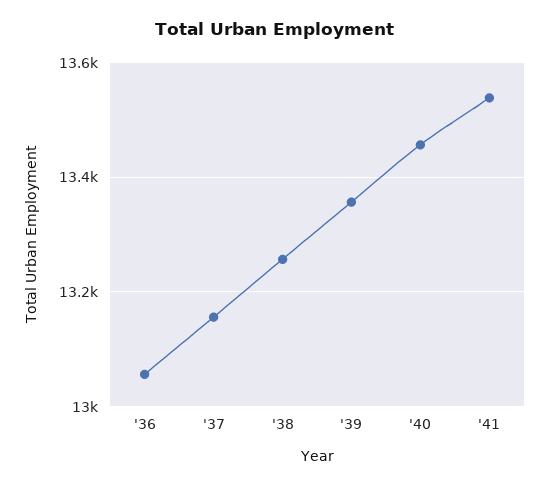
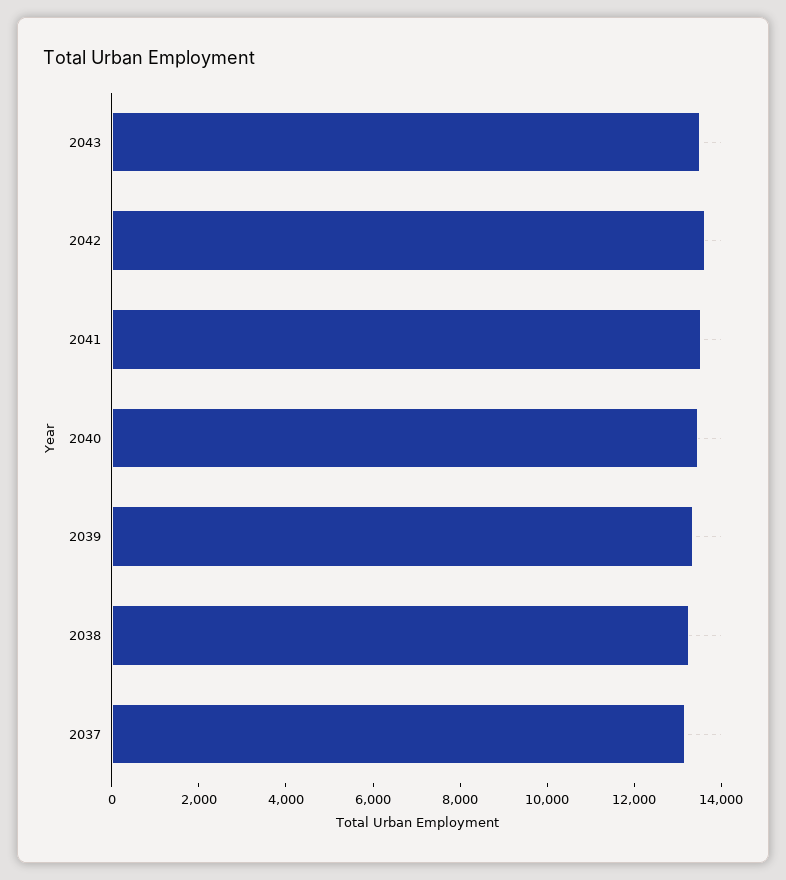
'36: 13060 -> none
2043: none -> 13500
2042: none -> 13500

